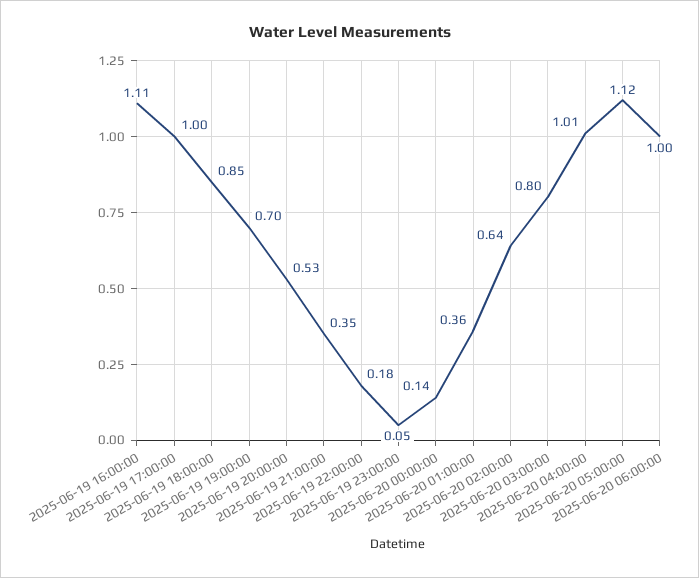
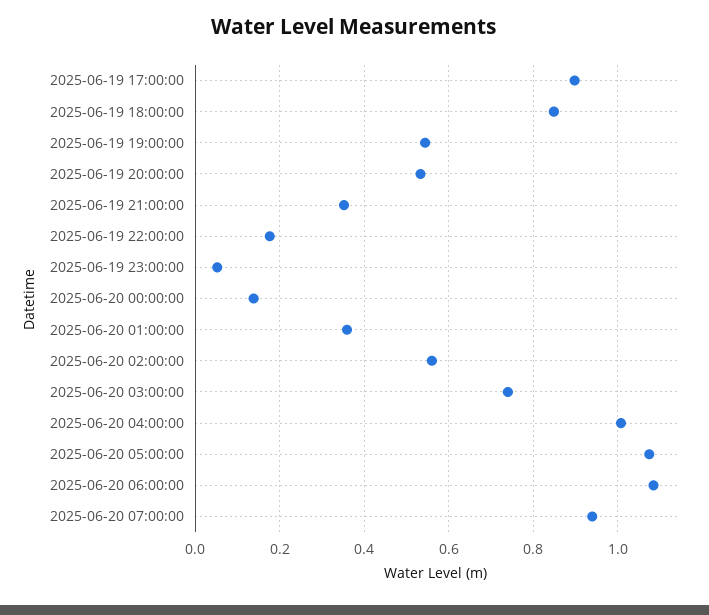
2025-06-19 16:00:00: 1.11 -> none
2025-06-19 17:00:00: 1 -> 0.9
2025-06-19 19:00:00: 0.7 -> 0.54
2025-06-20 02:00:00: 0.64 -> 0.56
2025-06-20 03:00:00: 0.8 -> 0.74
2025-06-20 05:00:00: 1.12 -> 1.08
2025-06-20 06:00:00: 1 -> 1.08
2025-06-20 07:00:00: none -> 0.94

